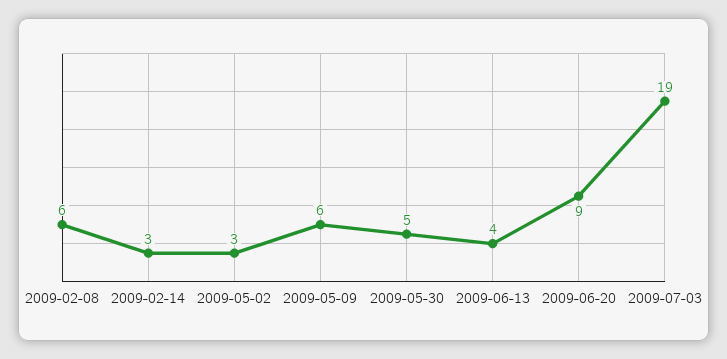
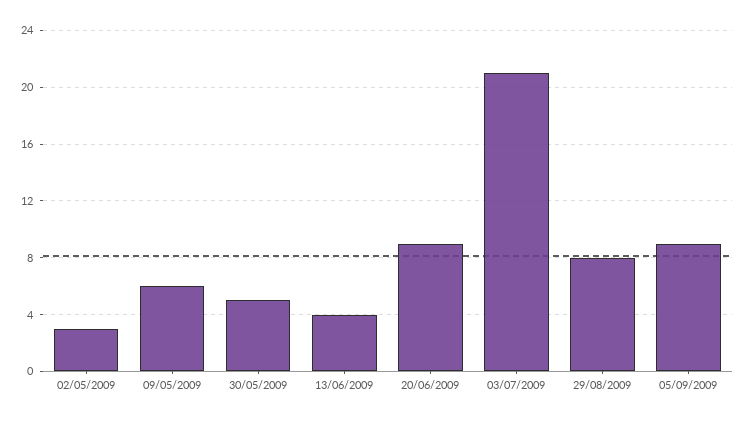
2009-02-08: 6 -> none
2009-02-14: 3 -> none
2009-07-03: 19 -> 21
29/08/2009: none -> 8
05/09/2009: none -> 9

